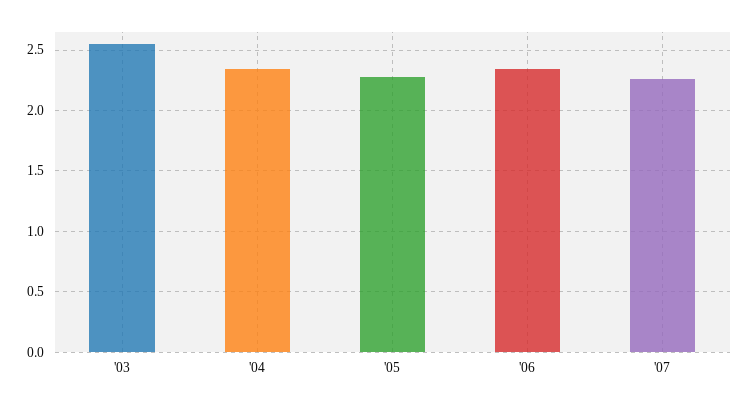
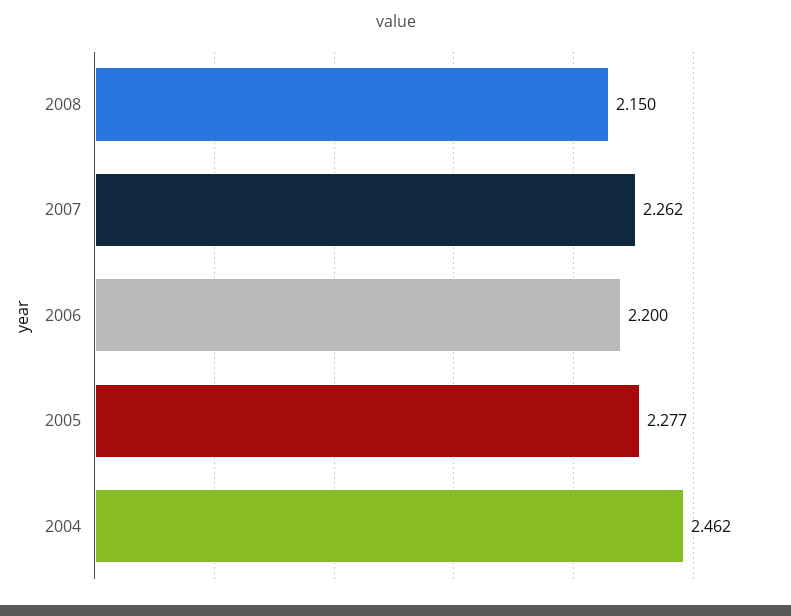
'03: 2.55 -> none
'04: 2.35 -> 2.462
'06: 2.35 -> 2.2
2008: none -> 2.15

